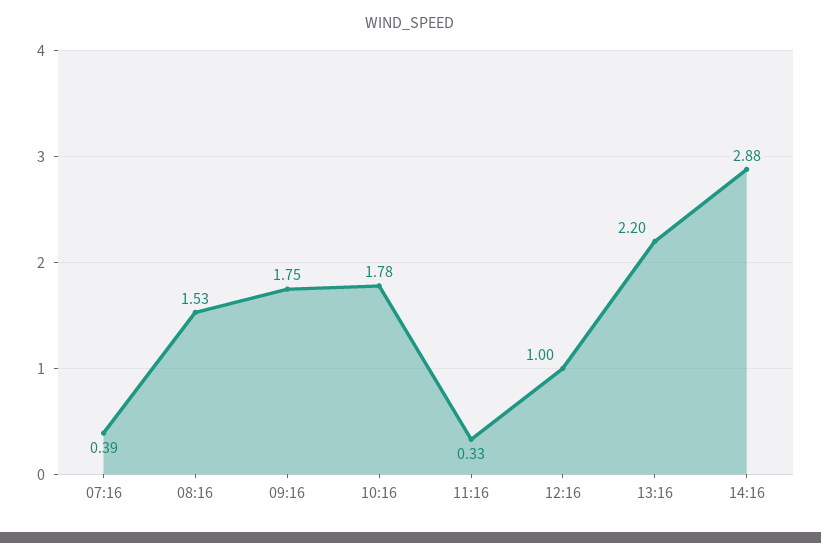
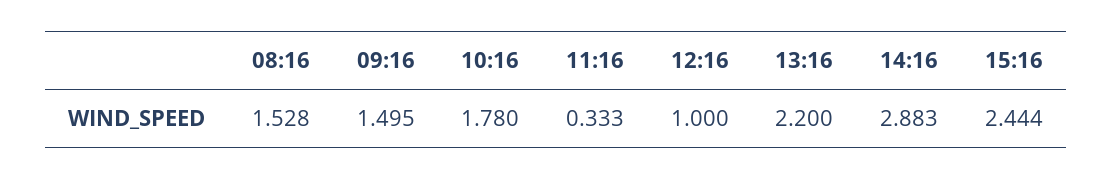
07:16: 0.39 -> none
09:16: 1.75 -> 1.495
15:16: none -> 2.444

